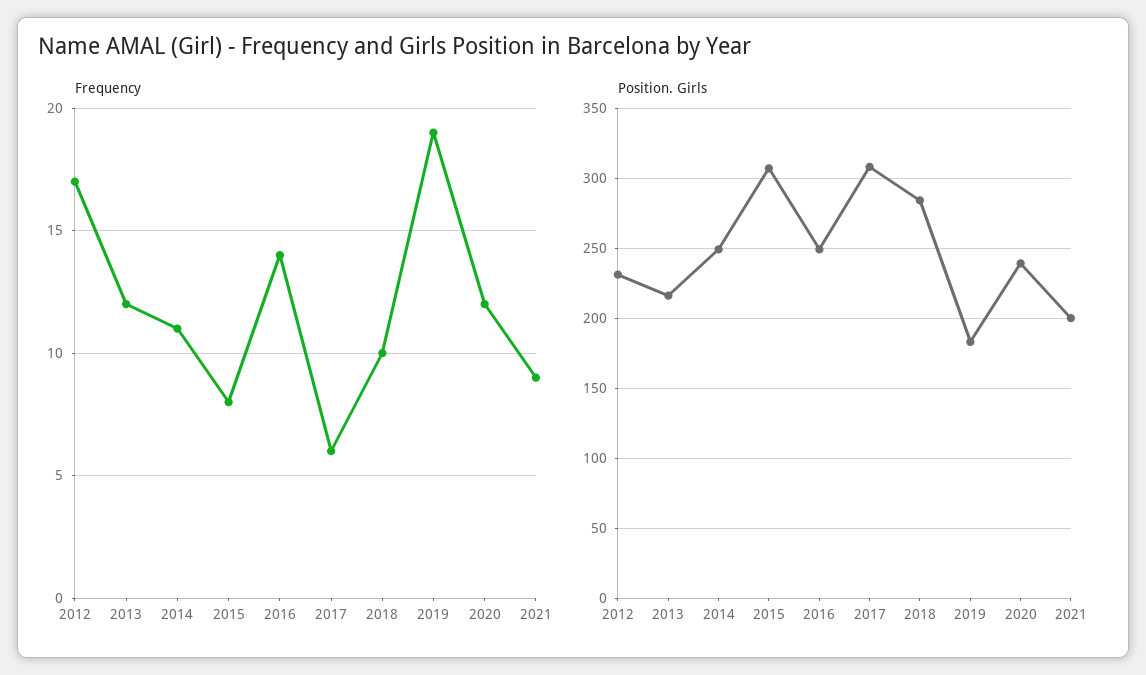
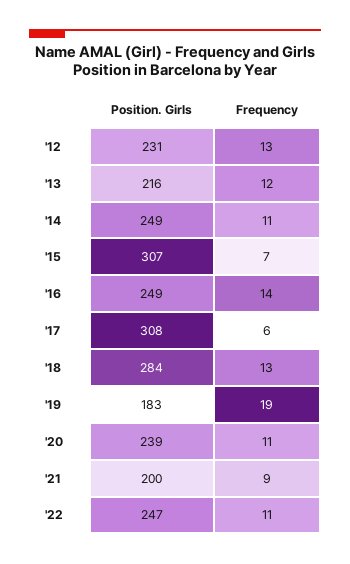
Frequency, 2012: 17 -> 13
Frequency, 2015: 8 -> 7
Frequency, 2018: 10 -> 13
Frequency, 2020: 12 -> 11
Position. Girls, '22: none -> 247
Frequency, '22: none -> 11

